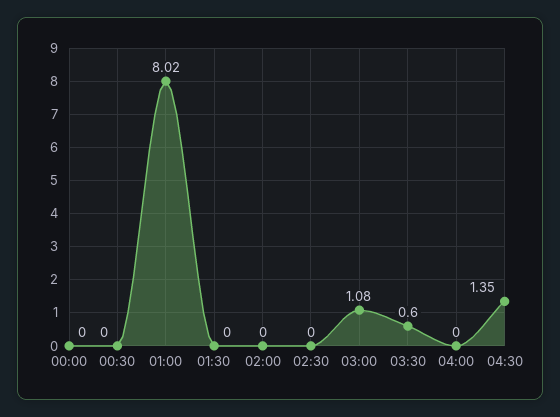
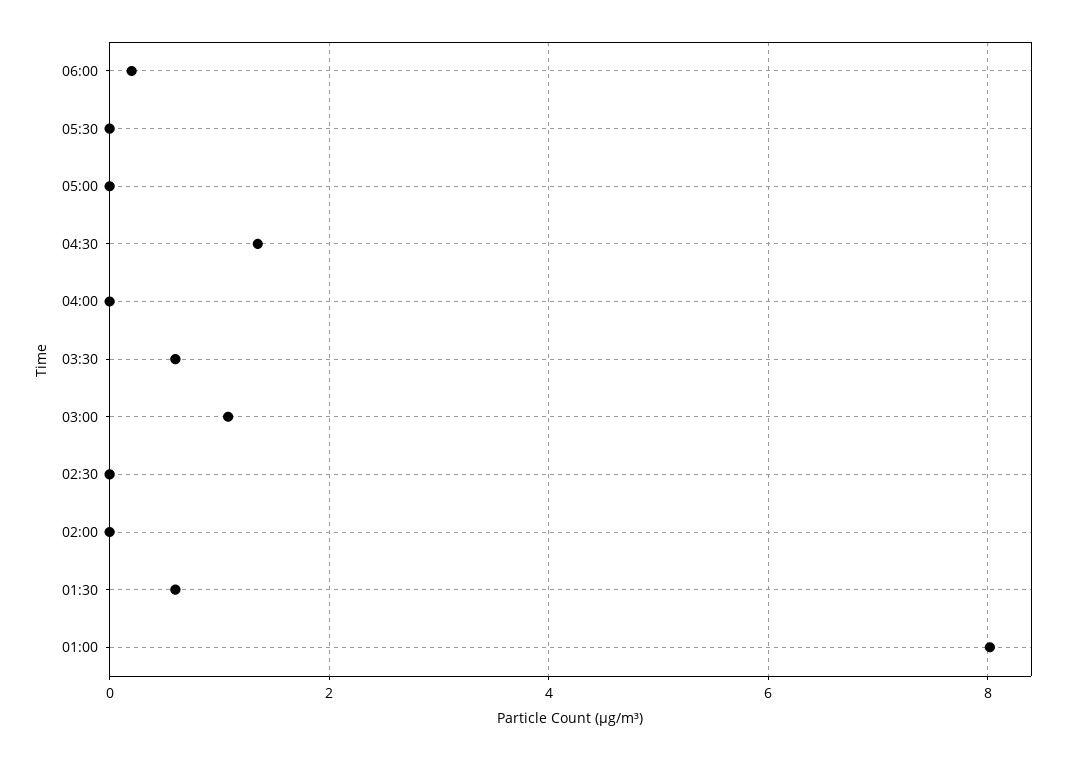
00:00: 0 -> none
00:30: 0 -> none
01:30: 0 -> 0.6
06:00: none -> 0.2
05:30: none -> 0
05:00: none -> 0

